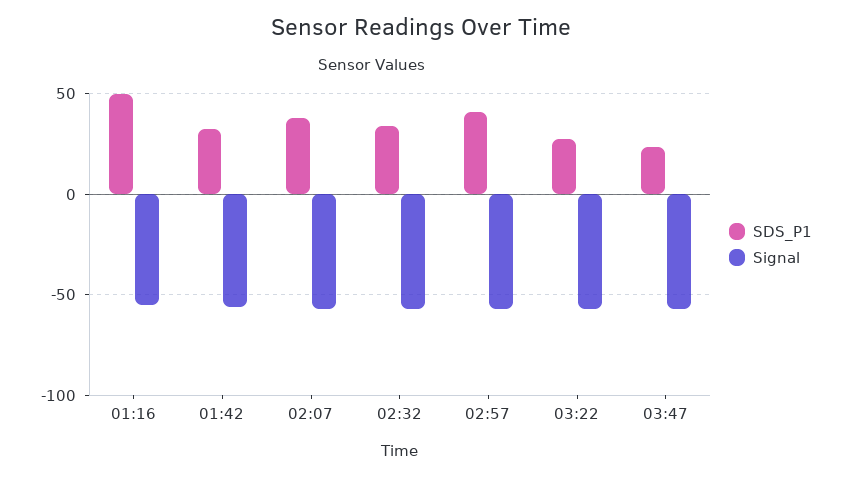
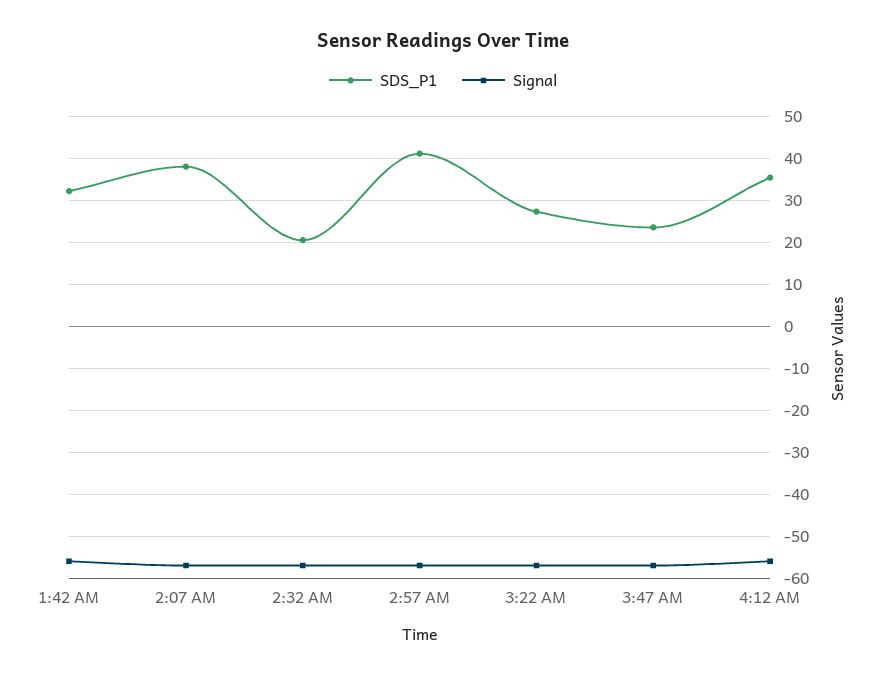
SDS_P1, 01:16: 50 -> none
Signal, 01:16: -55 -> none
SDS_P1, 02:32: 35 -> 20
SDS_P1, 4:12 AM: none -> 36
Signal, 4:12 AM: none -> -56

